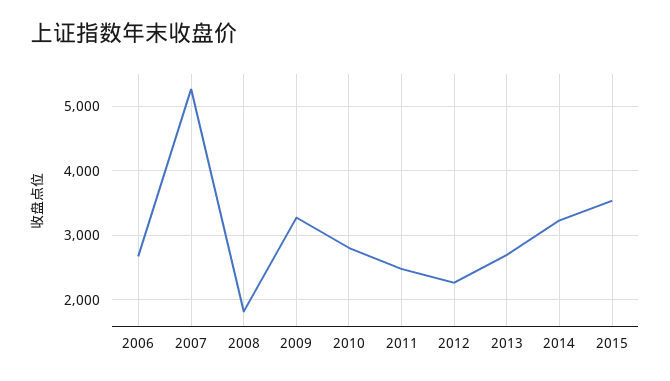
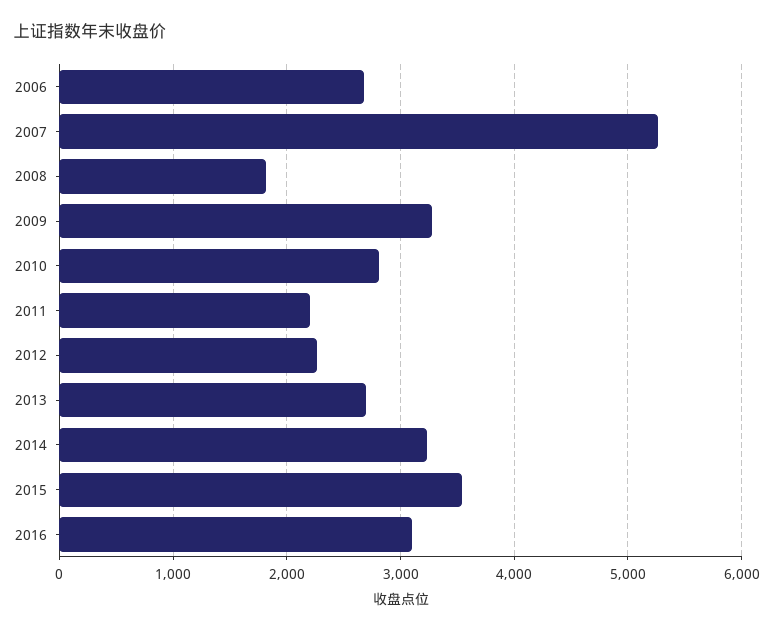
2011: 2500 -> 2200
2016: none -> 3100

